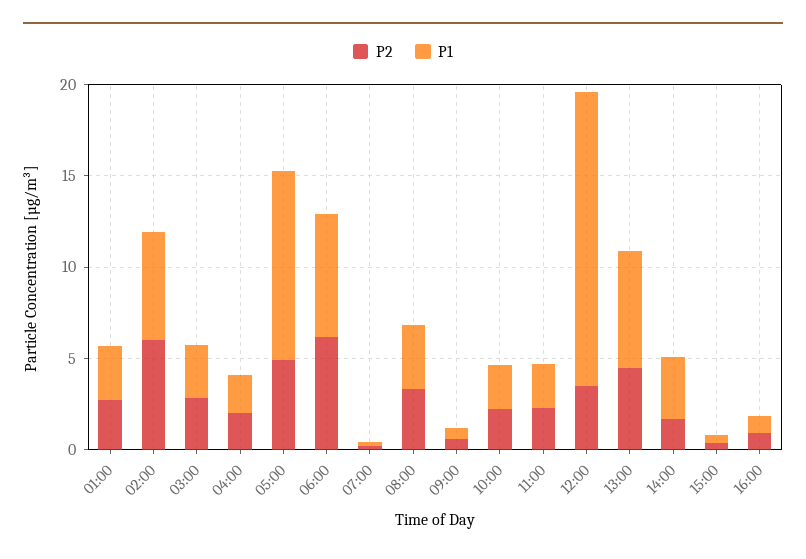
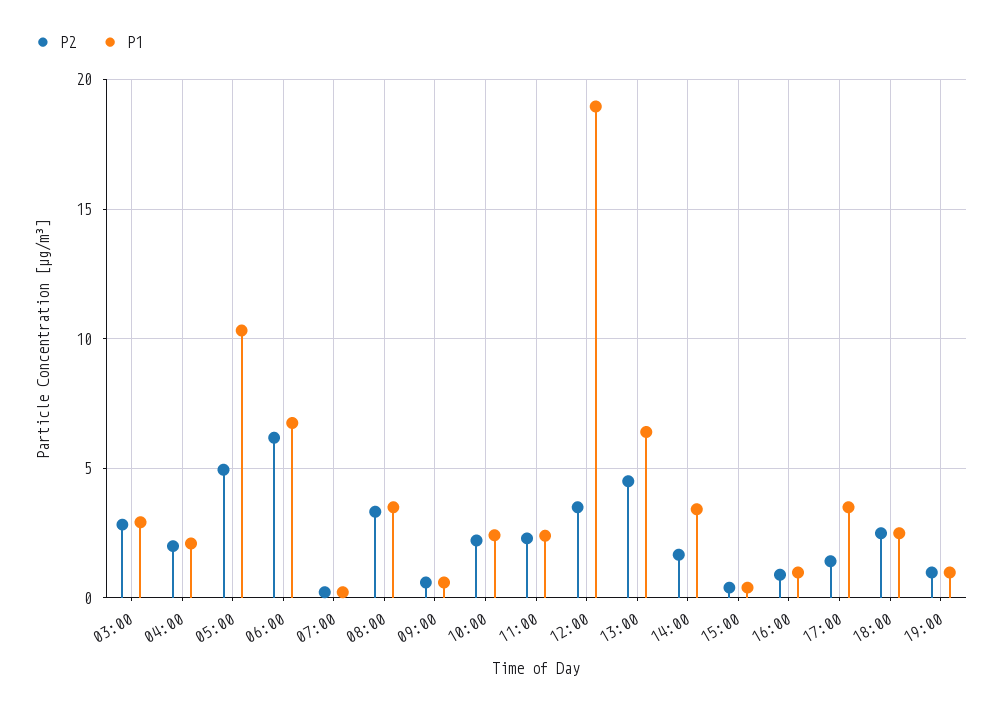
P2, 01:00: 3 -> none
P1, 01:00: 3 -> none
P2, 02:00: 6 -> none
P1, 02:00: 6 -> none
P1, 12:00: 16 -> 19
P2, 17:00: none -> 1.5
P1, 17:00: none -> 3.5
P2, 18:00: none -> 2.5
P1, 18:00: none -> 2.5
P2, 19:00: none -> 1
P1, 19:00: none -> 1

